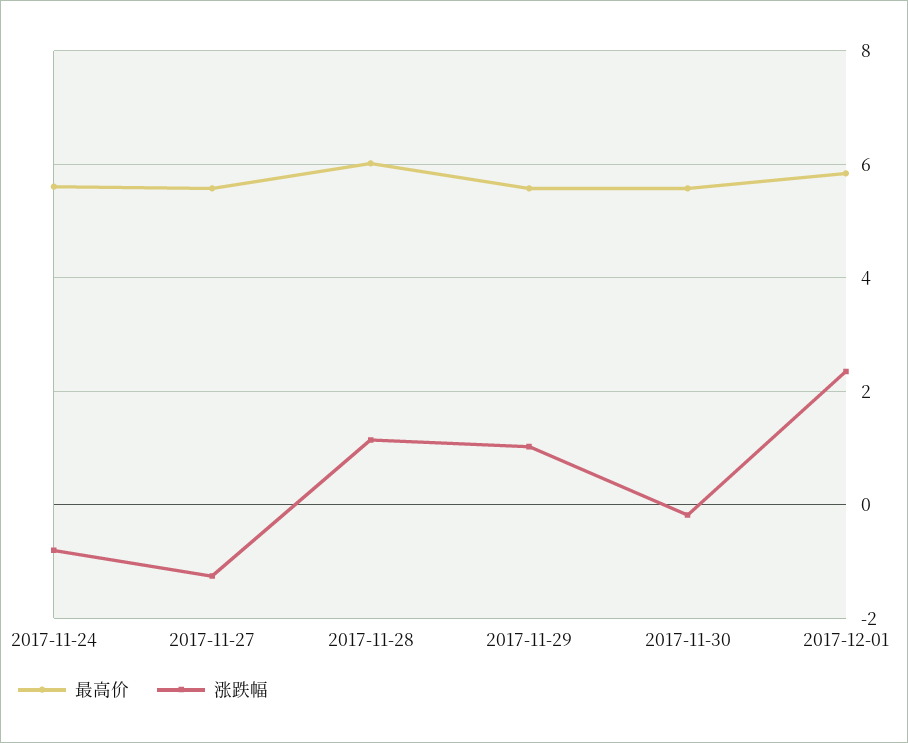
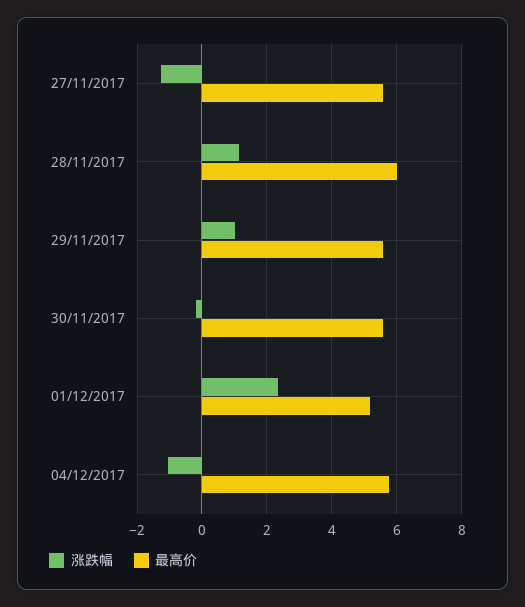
最高价, 2017-11-24: 5.6 -> none
涨跌幅, 2017-11-24: -0.8 -> none
最高价, 2017-12-01: 5.8 -> 5.2
涨跌幅, 04/12/2017: none -> -1
最高价, 04/12/2017: none -> 5.8

